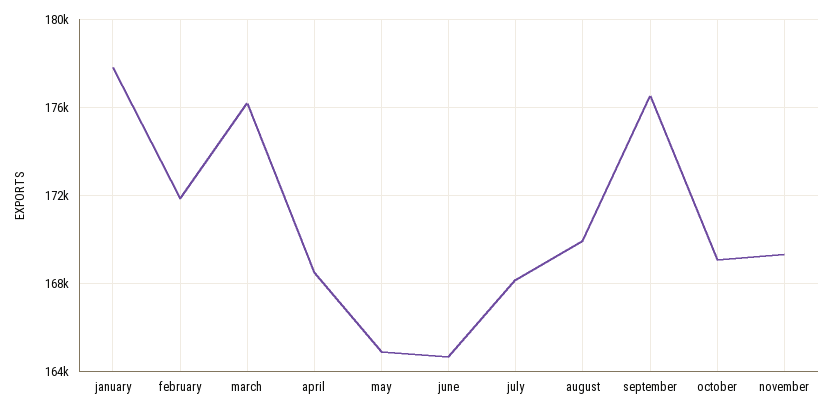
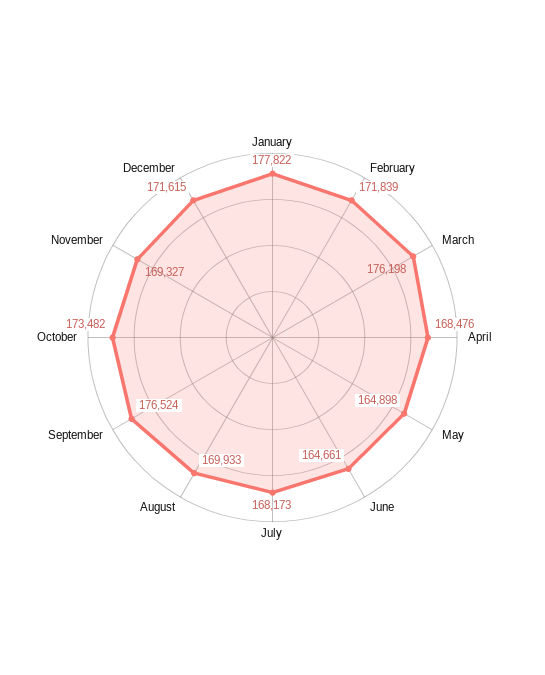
october: 169000 -> 173482
December: none -> 171615

